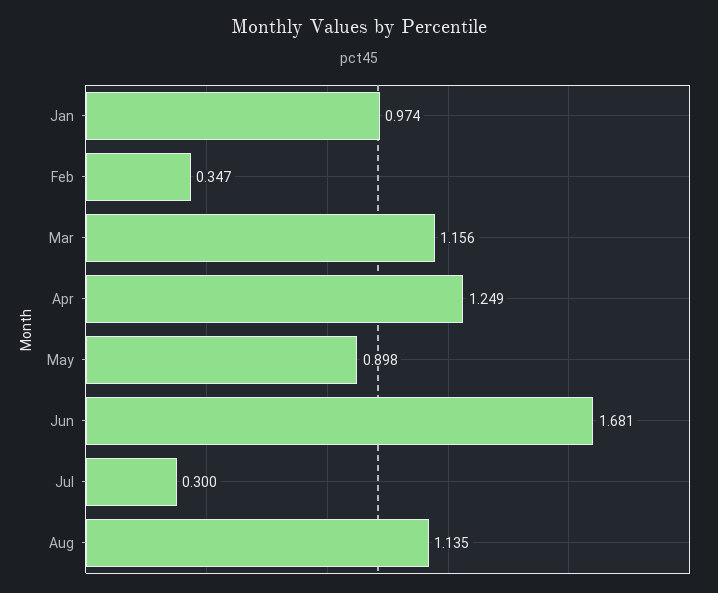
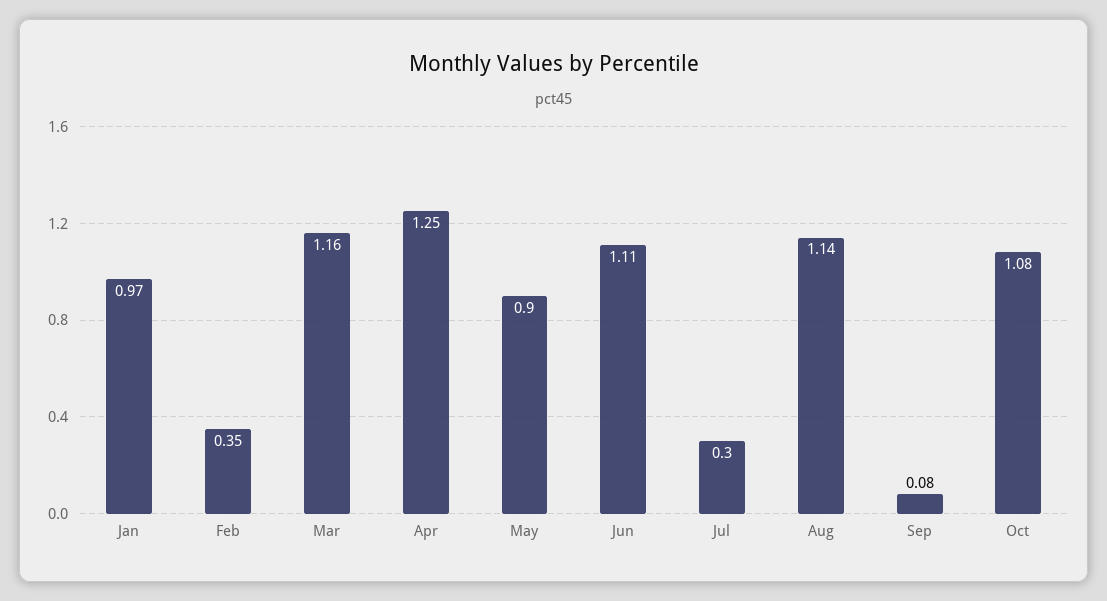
Jun: 1.681 -> 1.11
Sep: none -> 0.08
Oct: none -> 1.08

